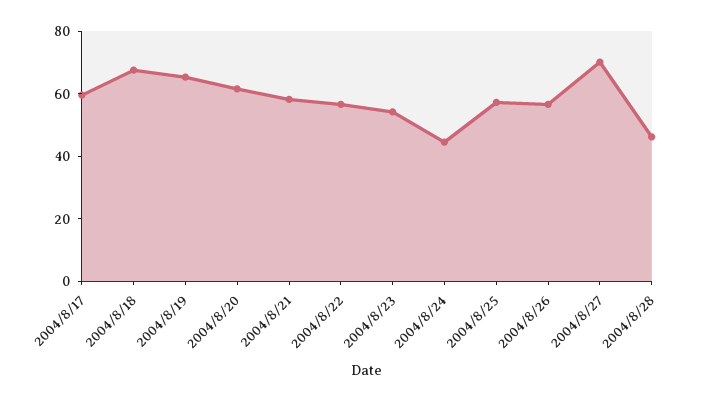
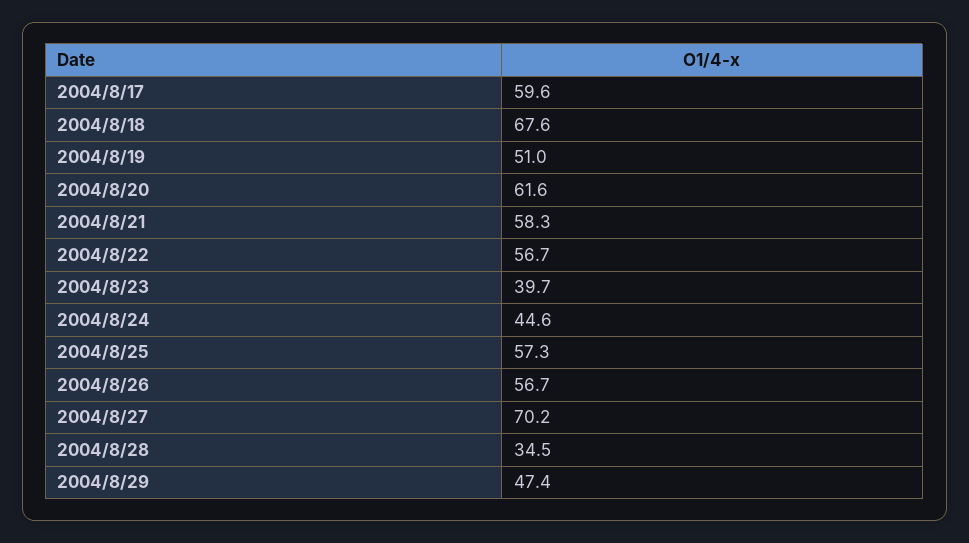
2004/8/19: 65 -> 51
2004/8/23: 55 -> 39.7
2004/8/28: 45 -> 34.5
2004/8/29: none -> 47.4

